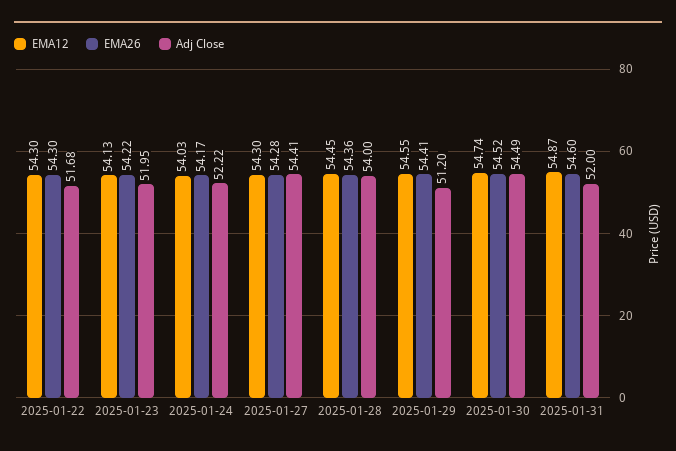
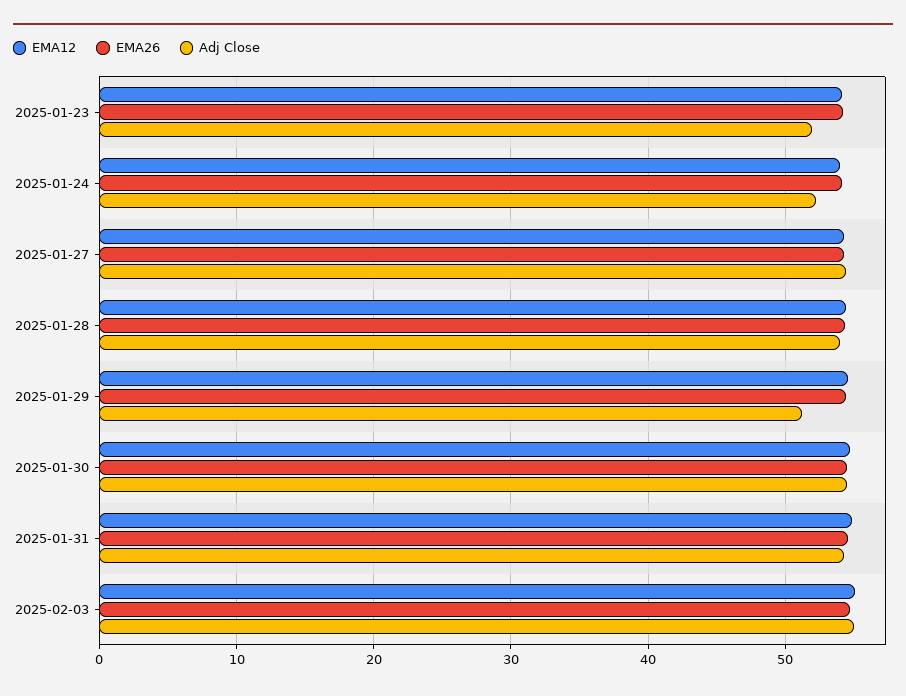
EMA12, 2025-01-22: 54.3 -> none
EMA26, 2025-01-22: 54.3 -> none
Adj Close, 2025-01-22: 51.68 -> none
Adj Close, 2025-01-31: 52 -> 54
EMA12, 2025-02-03: none -> 55
EMA26, 2025-02-03: none -> 55
Adj Close, 2025-02-03: none -> 55

